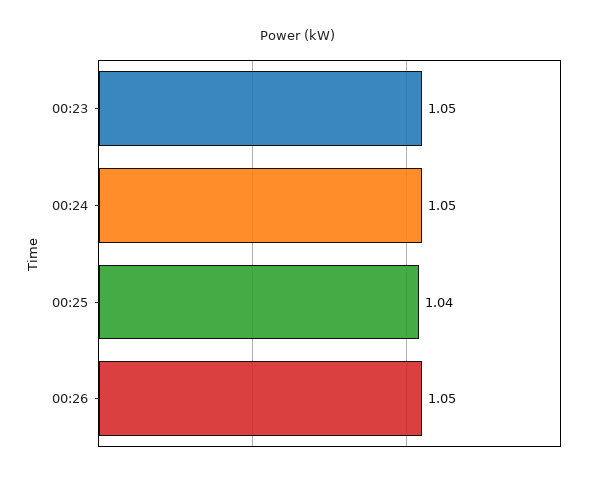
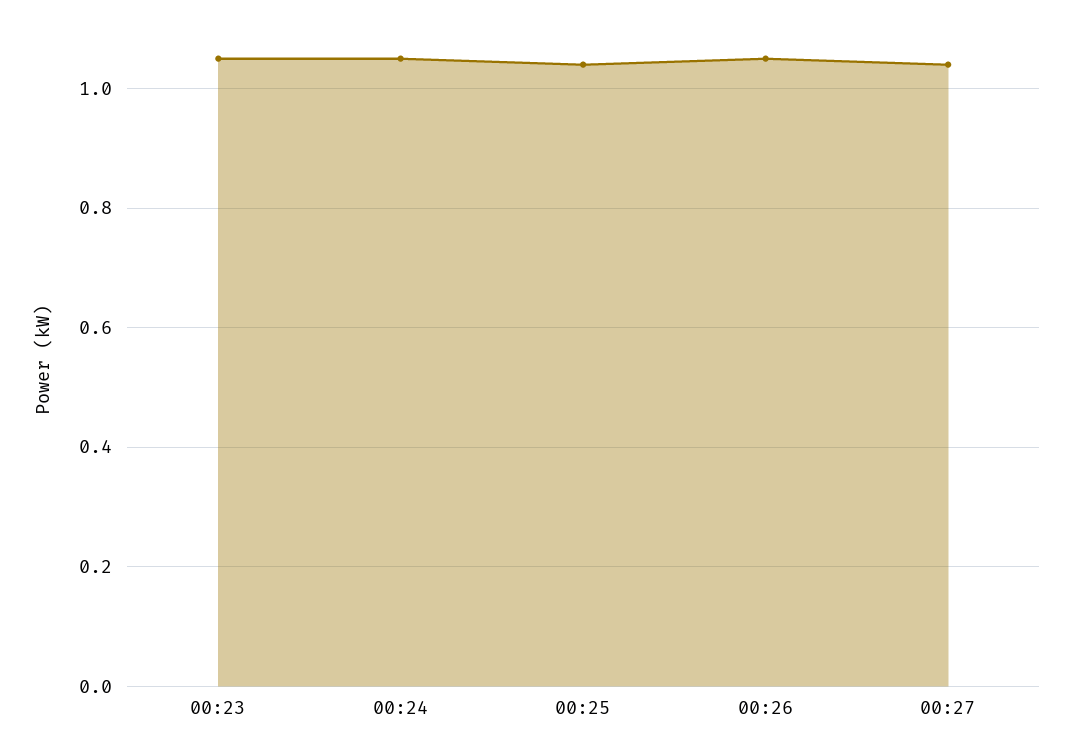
00:27: none -> 1.05

